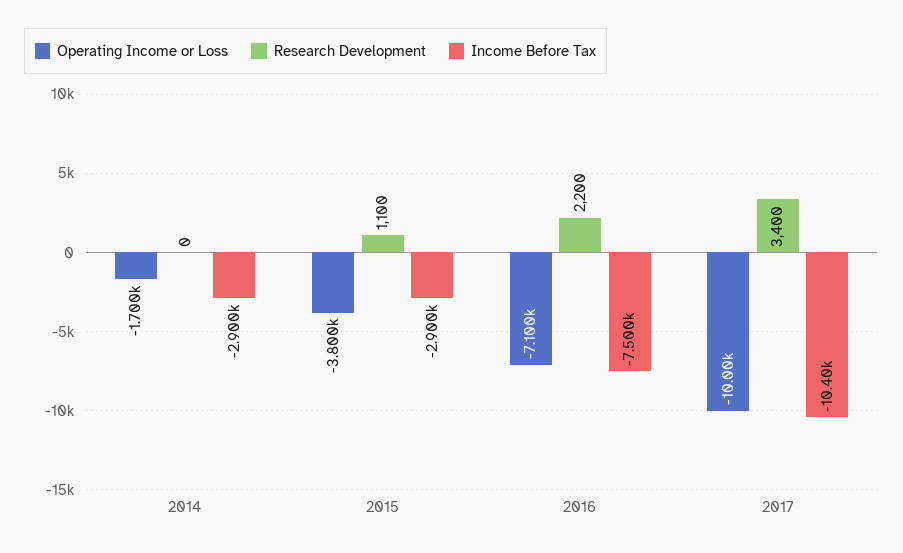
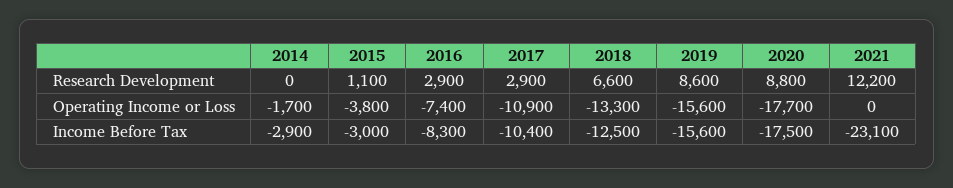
Income Before Tax, 2015: -2900 -> -3000
Operating Income or Loss, 2016: -7100 -> -7400
Research Development, 2016: 2200 -> 2900
Income Before Tax, 2016: -7500 -> -8300
Operating Income or Loss, 2017: -10000 -> -10900
Research Development, 2017: 3400 -> 2900
Research Development, 2018: none -> 6600
Research Development, 2019: none -> 8600
Research Development, 2020: none -> 8800
Research Development, 2021: none -> 12200
Operating Income or Loss, 2018: none -> -13300
Operating Income or Loss, 2019: none -> -15600
Operating Income or Loss, 2020: none -> -17700
Operating Income or Loss, 2021: none -> 0
Income Before Tax, 2018: none -> -12500
Income Before Tax, 2019: none -> -15600
Income Before Tax, 2020: none -> -17500
Income Before Tax, 2021: none -> -23100

